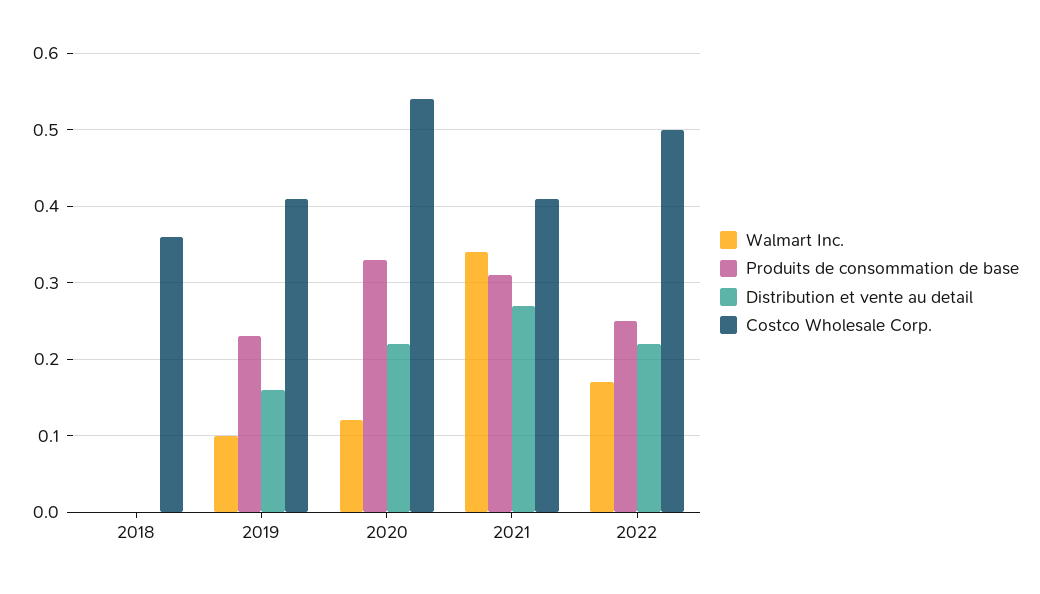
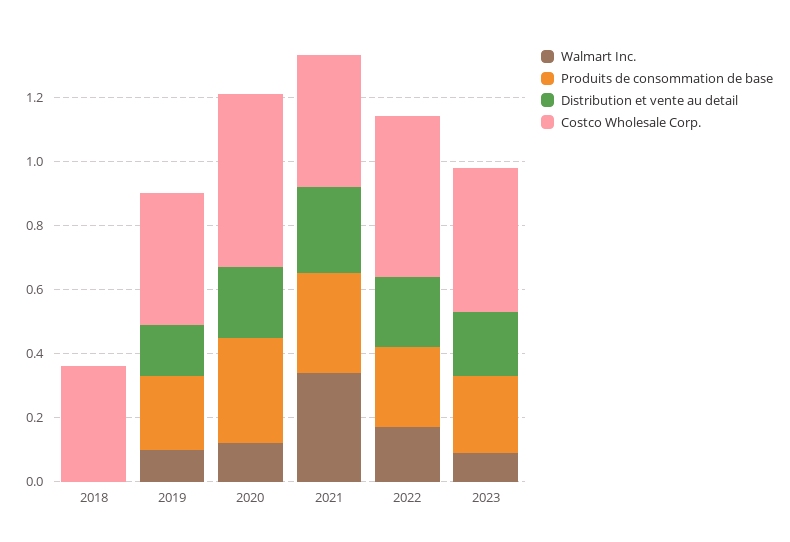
Walmart Inc., 2023: none -> 0.1
Produits de consommation de base, 2023: none -> 0.25
Distribution et vente au detail, 2023: none -> 0.2
Costco Wholesale Corp., 2023: none -> 0.45

